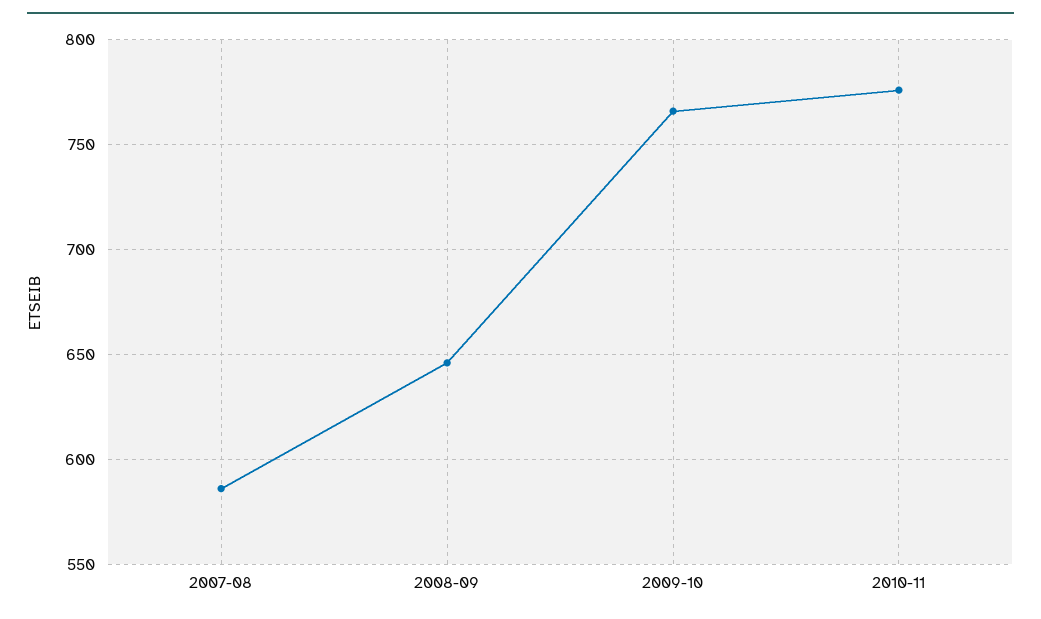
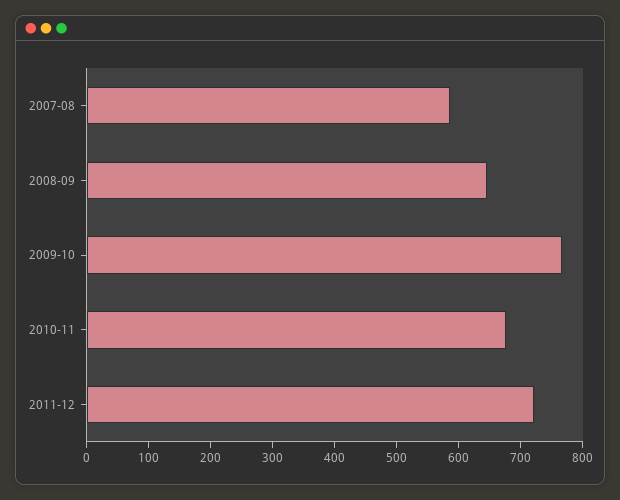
2010-11: 775 -> 680
2011-12: none -> 720

